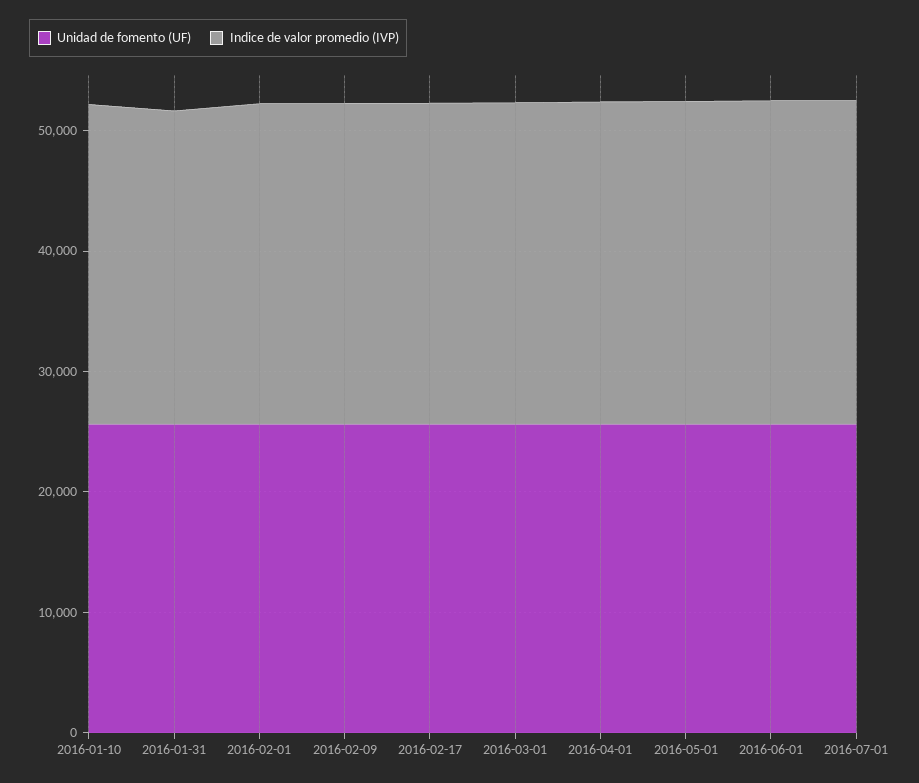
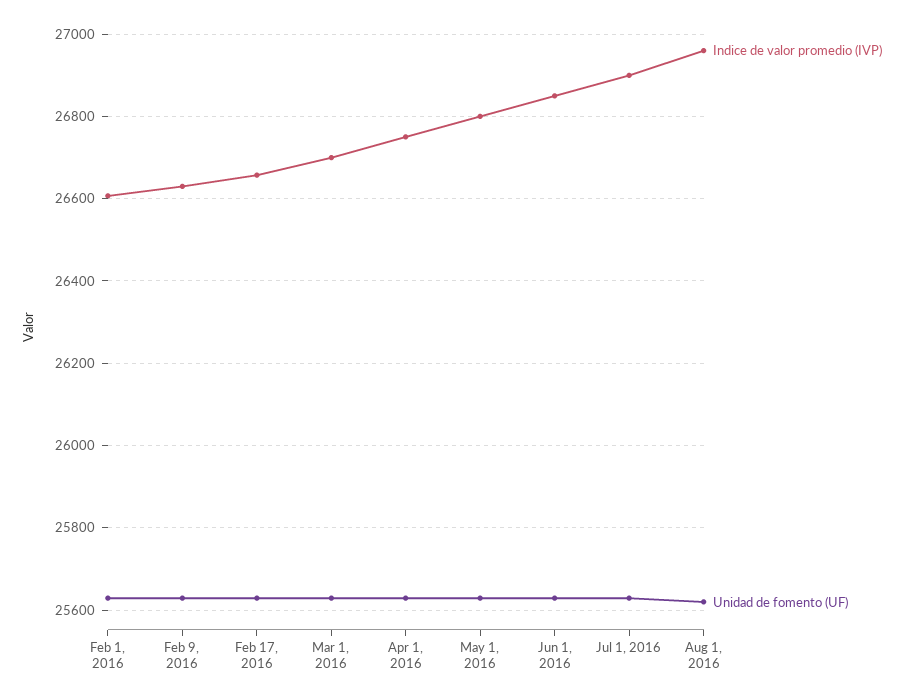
Unidad de fomento (UF), 2016-01-10: 26000 -> none
Indice de valor promedio (IVP), 2016-01-10: 26000 -> none
Unidad de fomento (UF), 2016-01-31: 26000 -> none
Indice de valor promedio (IVP), 2016-01-31: 26000 -> none
Indice de valor promedio (IVP), Aug 1, 2016: none -> 26960
Unidad de fomento (UF), Aug 1, 2016: none -> 25620

